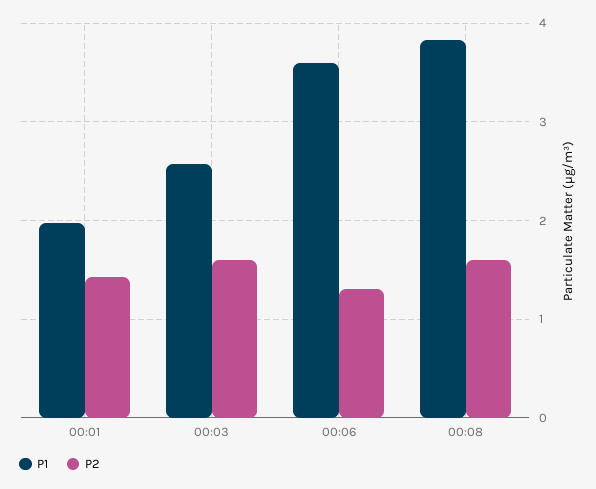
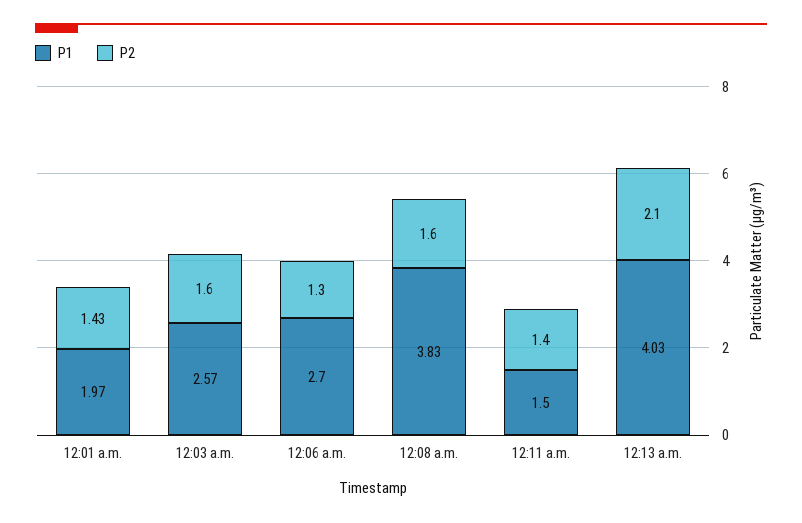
P1, 00:06: 3.6 -> 2.7
P1, 12:11 a.m.: none -> 1.5
P2, 12:11 a.m.: none -> 1.4
P1, 12:13 a.m.: none -> 4.03
P2, 12:13 a.m.: none -> 2.1

